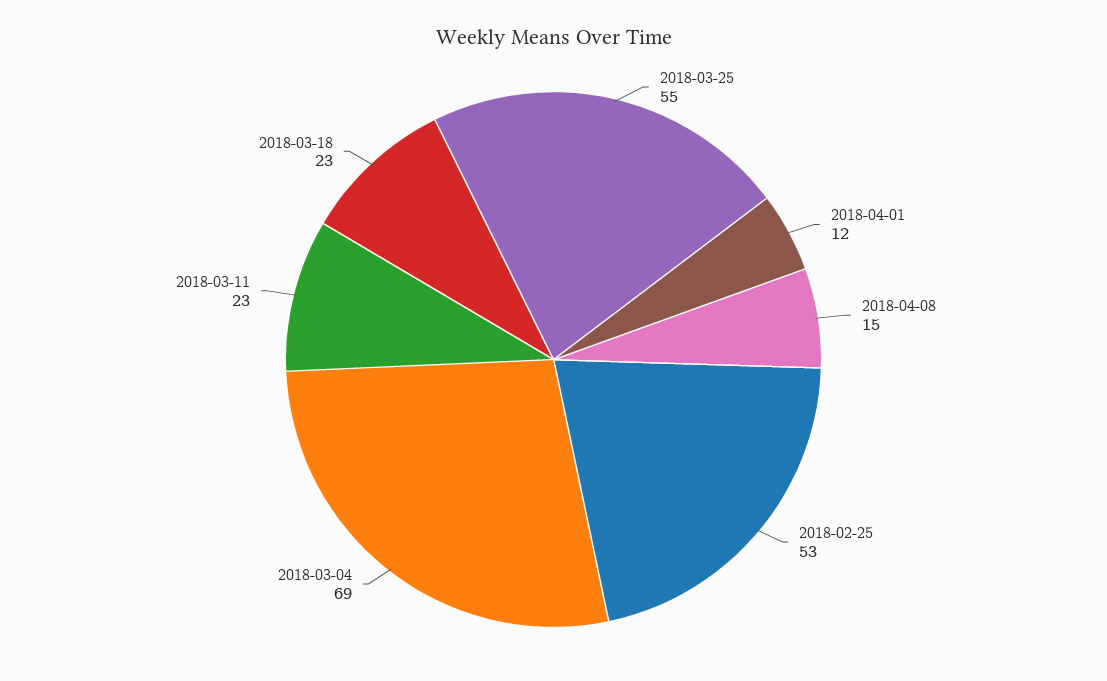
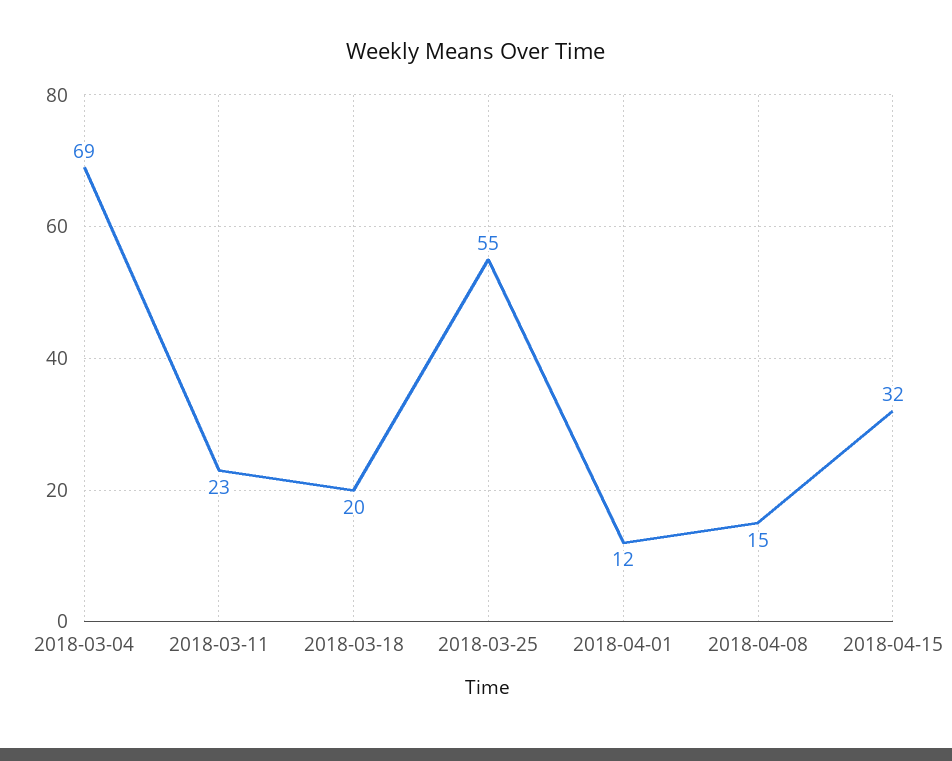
2018-02-25: 53 -> none
2018-03-18: 23 -> 20
2018-04-15: none -> 32

